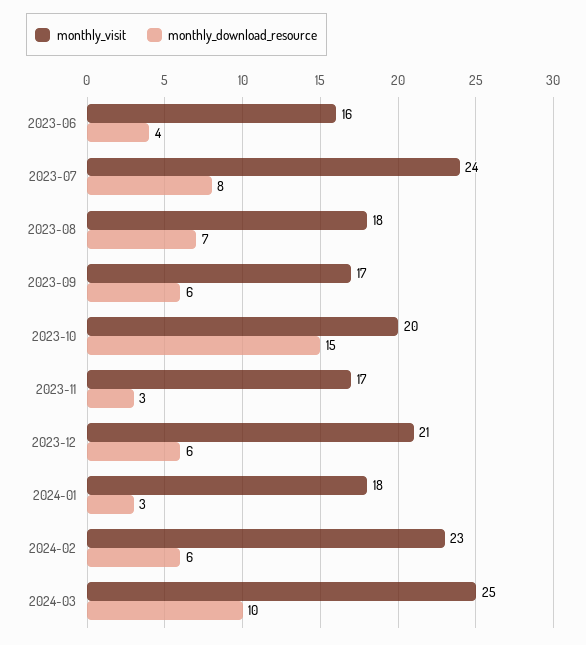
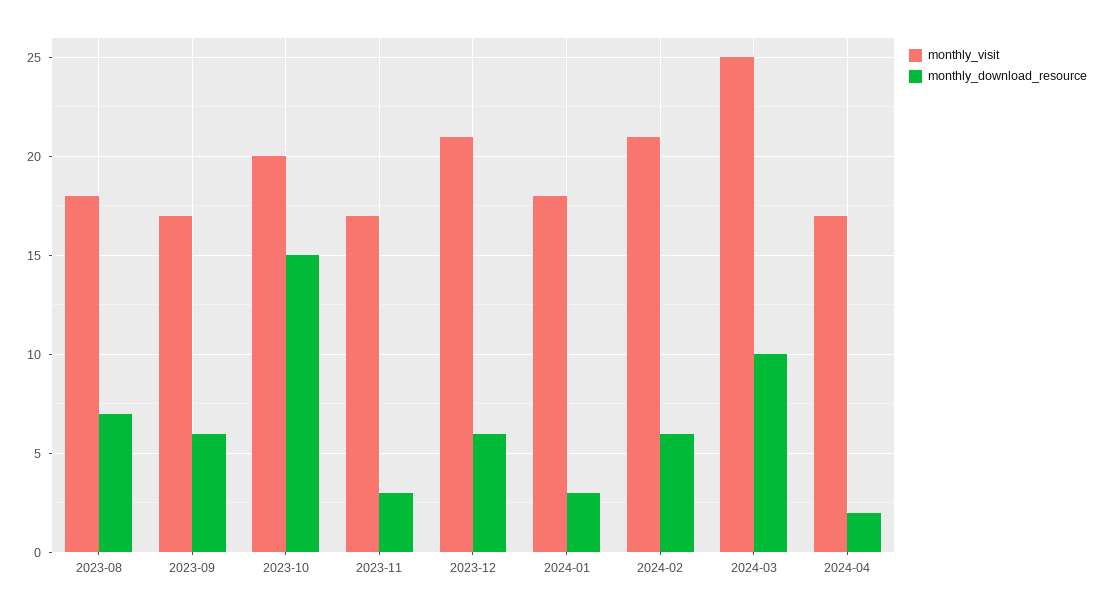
monthly_visit, 2023-06: 16 -> none
monthly_download_resource, 2023-06: 4 -> none
monthly_visit, 2023-07: 24 -> none
monthly_download_resource, 2023-07: 8 -> none
monthly_visit, 2024-02: 23 -> 21
monthly_visit, 2024-04: none -> 17
monthly_download_resource, 2024-04: none -> 2

